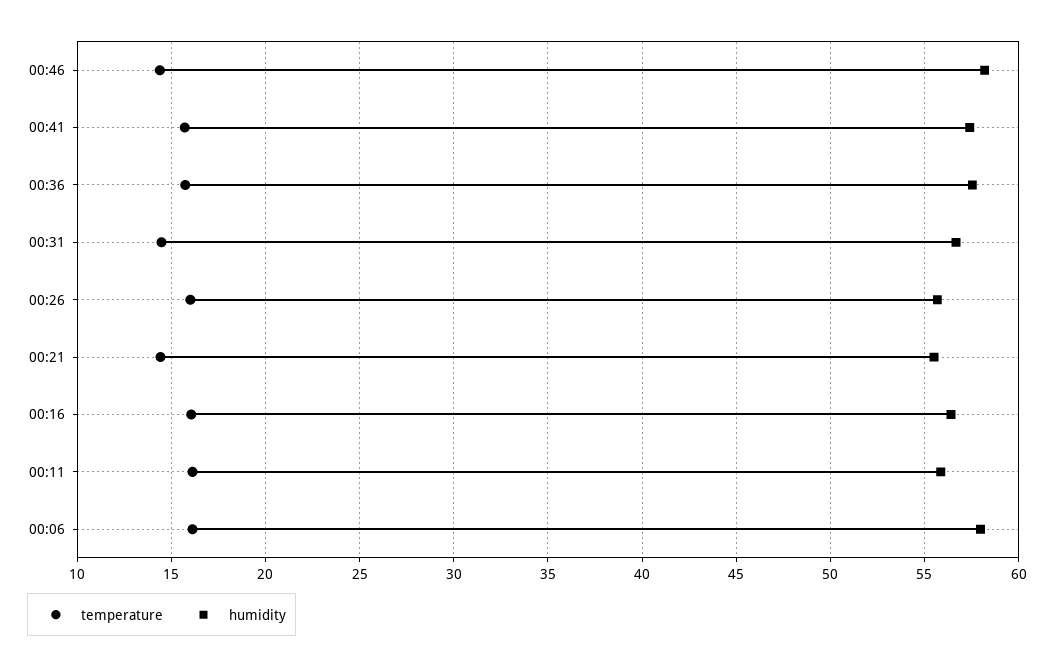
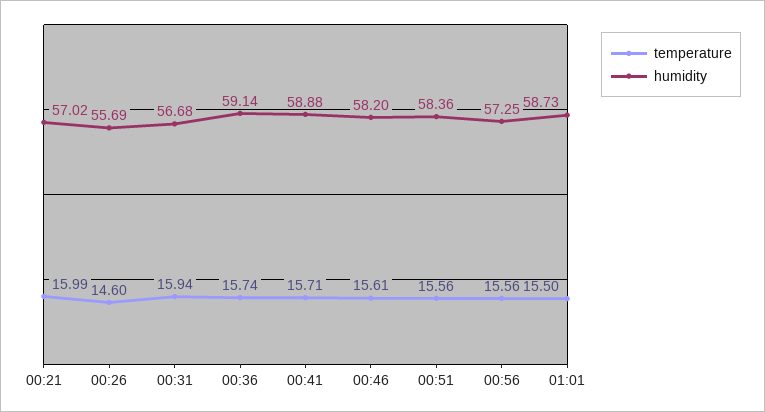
temperature, 00:46: 14.5 -> 15.61
humidity, 00:41: 57.5 -> 58.88
humidity, 00:36: 57.5 -> 59.14
temperature, 00:31: 14.5 -> 15.94
temperature, 00:26: 16 -> 14.6
temperature, 00:21: 14.5 -> 15.99
humidity, 00:21: 55.5 -> 57.02
temperature, 00:16: 16 -> none
humidity, 00:16: 56.5 -> none
temperature, 00:11: 16 -> none
humidity, 00:11: 56 -> none
temperature, 00:06: 16 -> none
humidity, 00:06: 58 -> none
temperature, 00:51: none -> 15.56
humidity, 00:51: none -> 58.36
temperature, 00:56: none -> 15.56
humidity, 00:56: none -> 57.25
temperature, 01:01: none -> 15.5
humidity, 01:01: none -> 58.73

